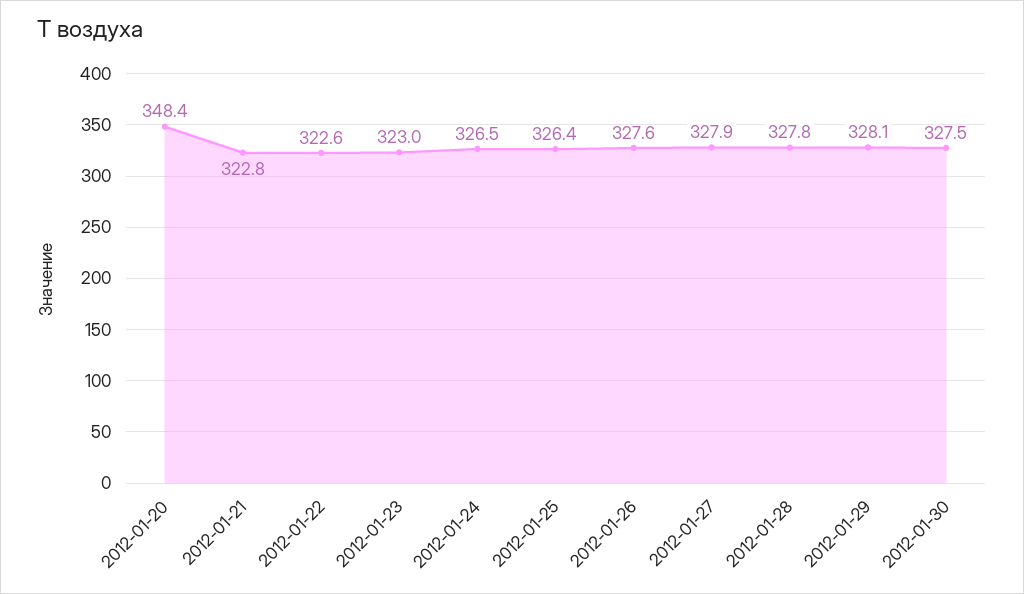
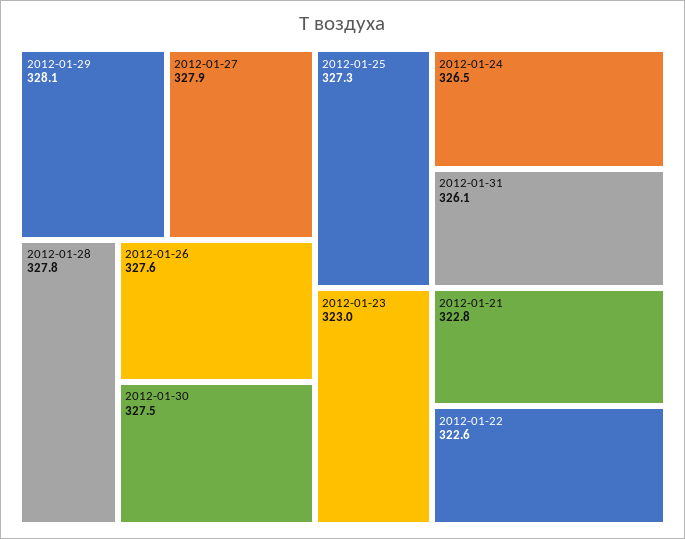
2012-01-20: 348.4 -> none
2012-01-25: 326.4 -> 327.3
2012-01-31: none -> 326.1

